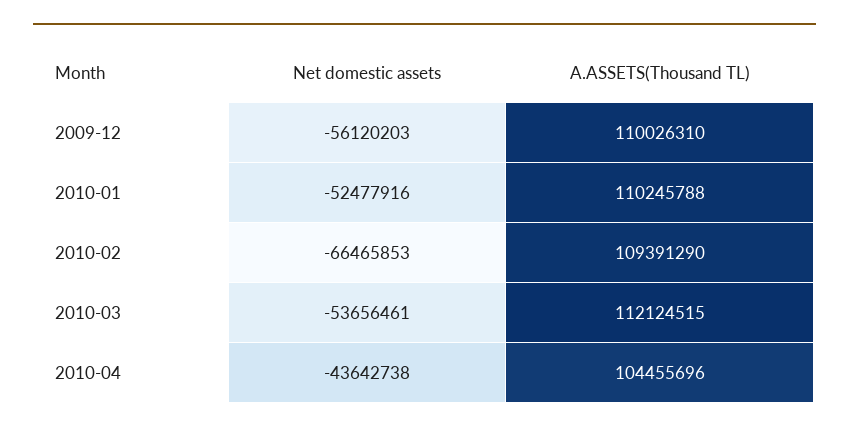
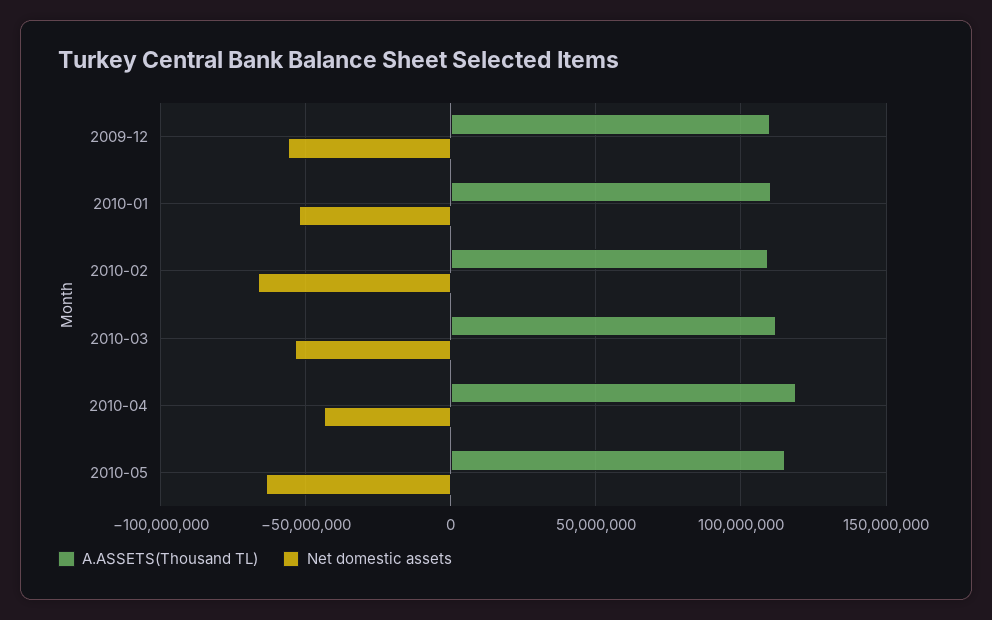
A.ASSETS(Thousand TL), 2010-04: 104455696 -> 120000000
A.ASSETS(Thousand TL), 2010-05: none -> 115000000
Net domestic assets, 2010-05: none -> -65000000

